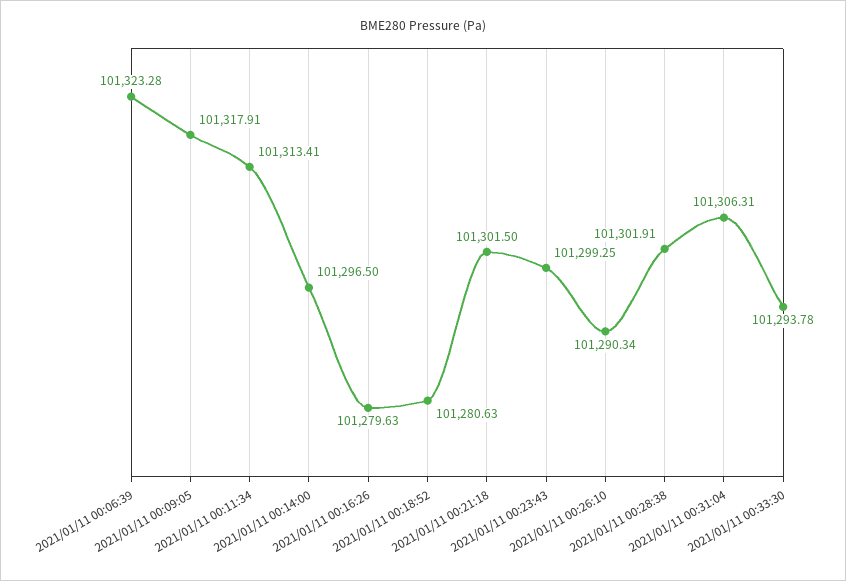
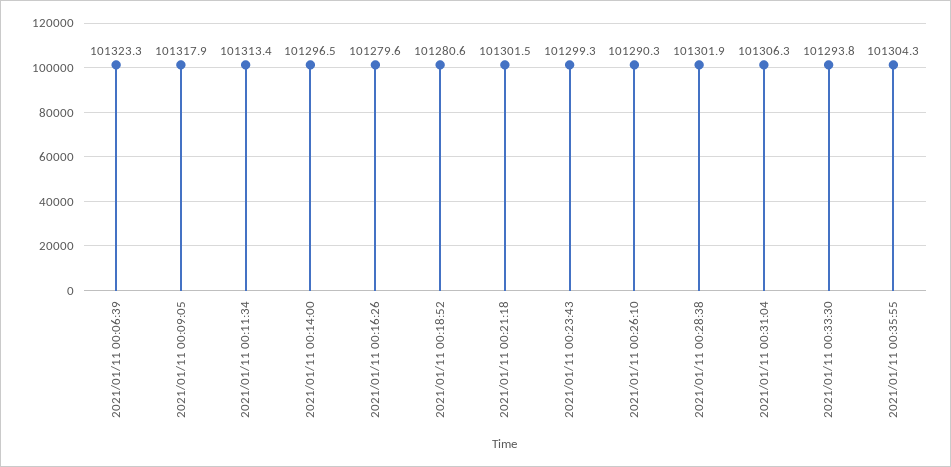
2021/01/11 00:35:55: none -> 101304.3

